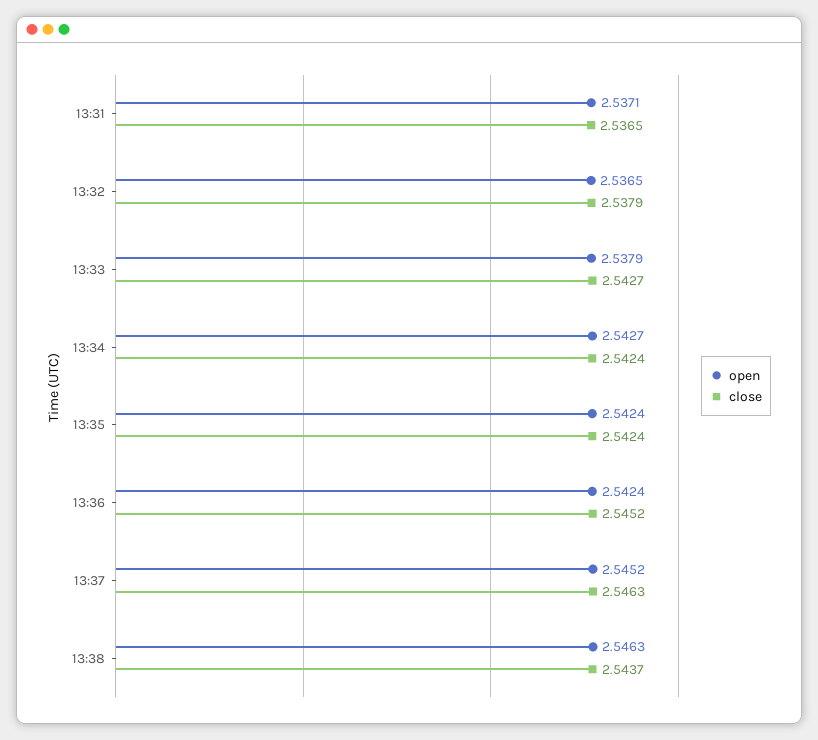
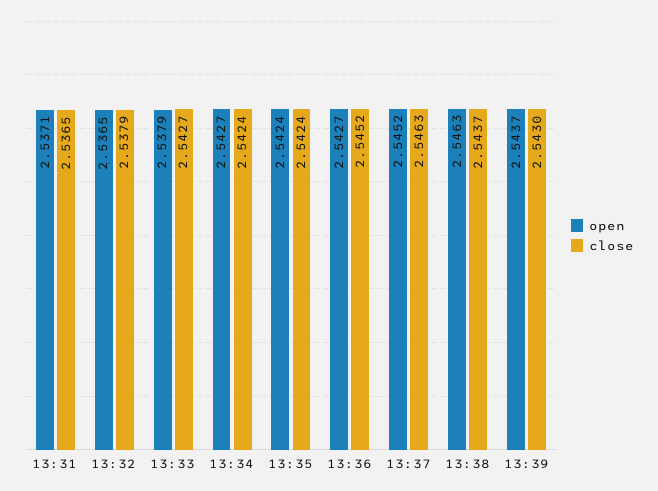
open, 13:36: 2.5424 -> 2.5427
open, 13:39: none -> 2.5437
close, 13:39: none -> 2.543

